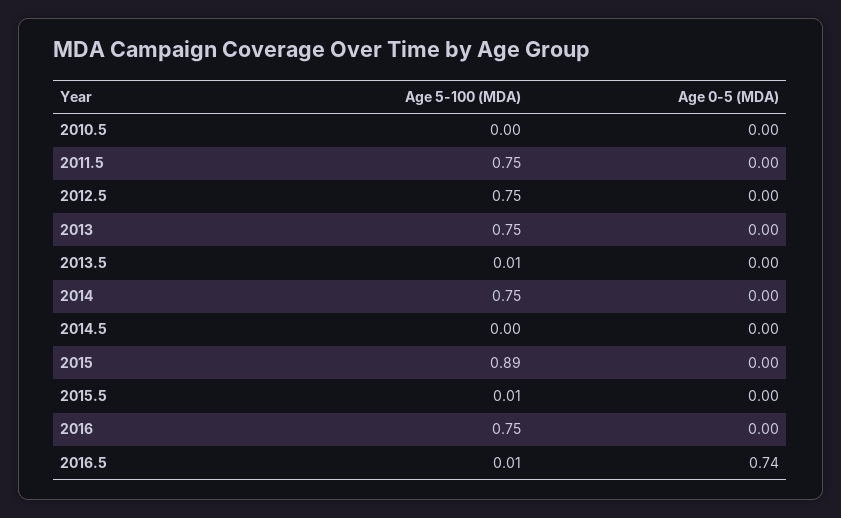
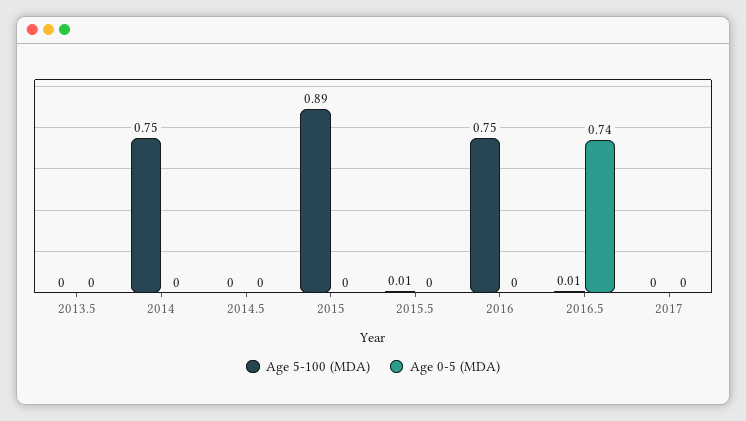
Age 5-100 (MDA), 2010.5: 0 -> none
Age 0-5 (MDA), 2010.5: 0 -> none
Age 5-100 (MDA), 2011.5: 0.75 -> none
Age 0-5 (MDA), 2011.5: 0 -> none
Age 5-100 (MDA), 2012.5: 0.75 -> none
Age 0-5 (MDA), 2012.5: 0 -> none
Age 5-100 (MDA), 2013: 0.75 -> none
Age 0-5 (MDA), 2013: 0 -> none
Age 5-100 (MDA), 2013.5: 0.01 -> 0
Age 5-100 (MDA), 2017: none -> 0
Age 0-5 (MDA), 2017: none -> 0

